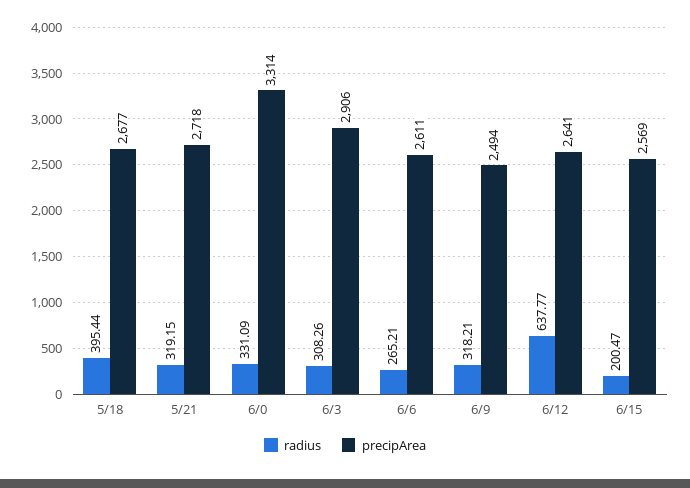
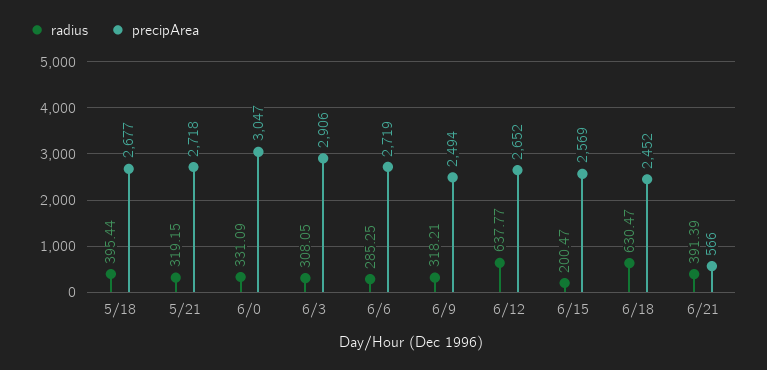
precipArea, 6/0: 3314 -> 3047
radius, 6/3: 308.26 -> 308.05
radius, 6/6: 265.21 -> 285.25
precipArea, 6/6: 2611 -> 2719
precipArea, 6/12: 2641 -> 2652
radius, 6/18: none -> 630.47
precipArea, 6/18: none -> 2452
radius, 6/21: none -> 391.39
precipArea, 6/21: none -> 566

